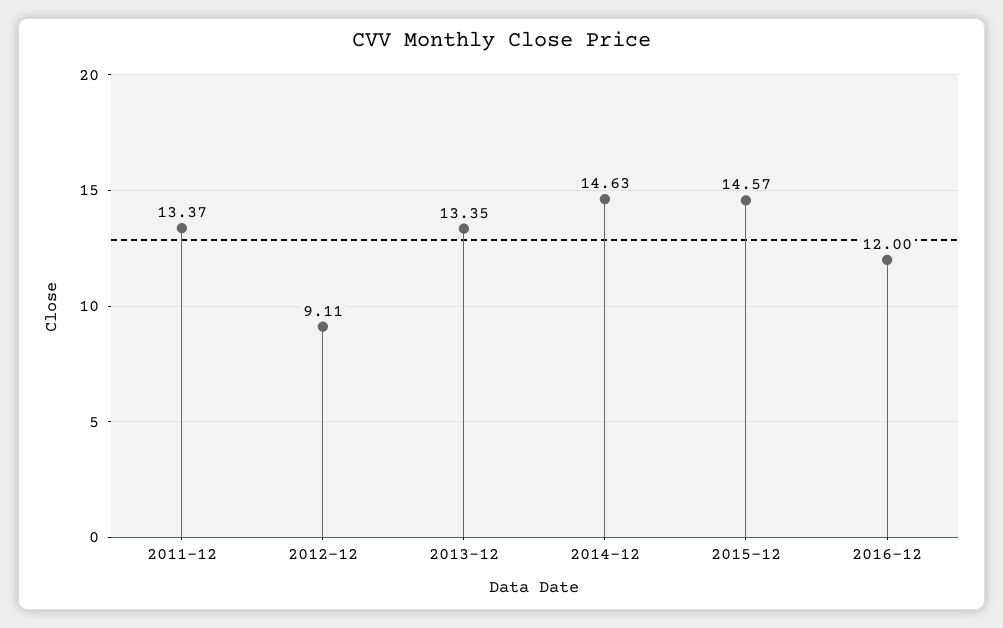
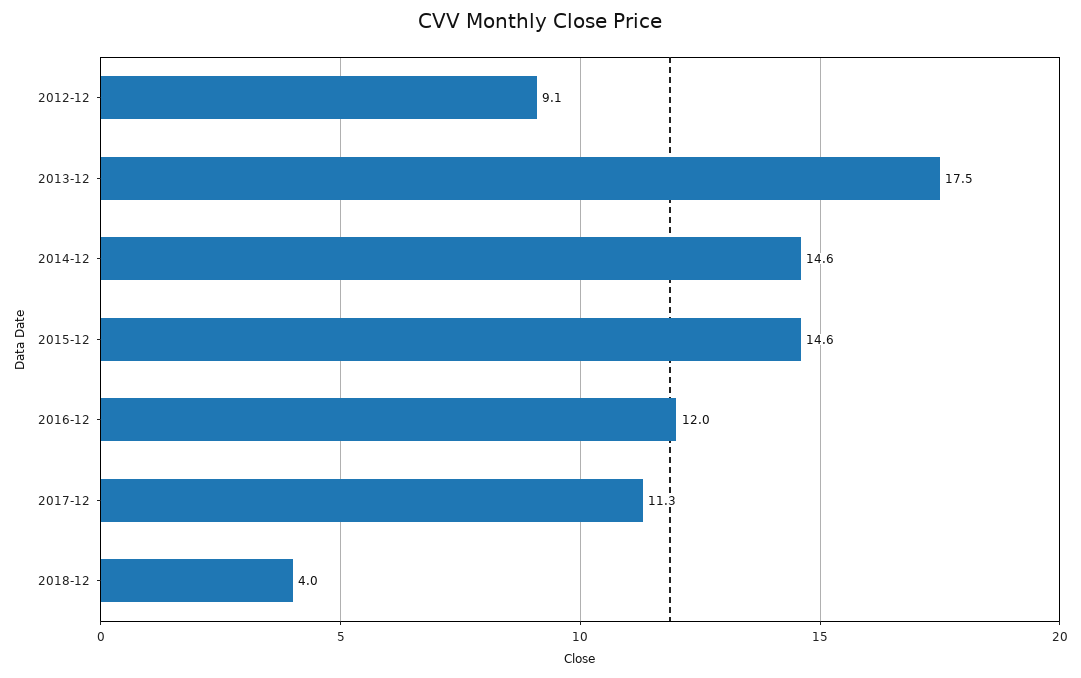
2011-12: 13.37 -> none
2013-12: 13.35 -> 17.5
2017-12: none -> 11.3
2018-12: none -> 4

